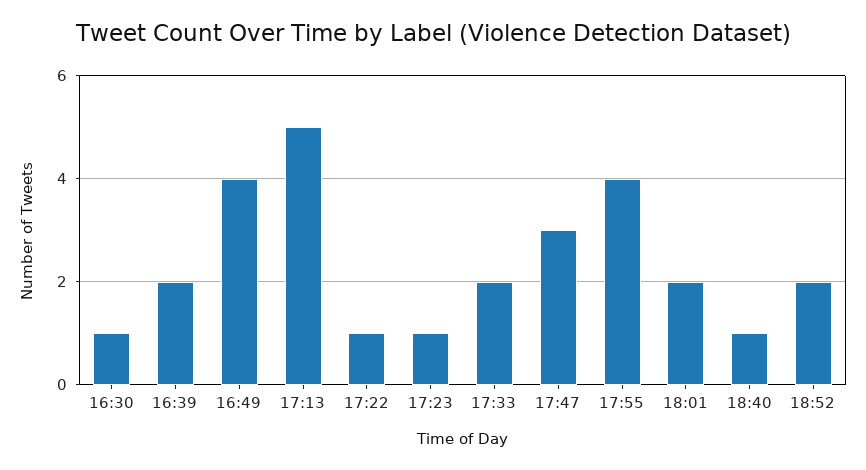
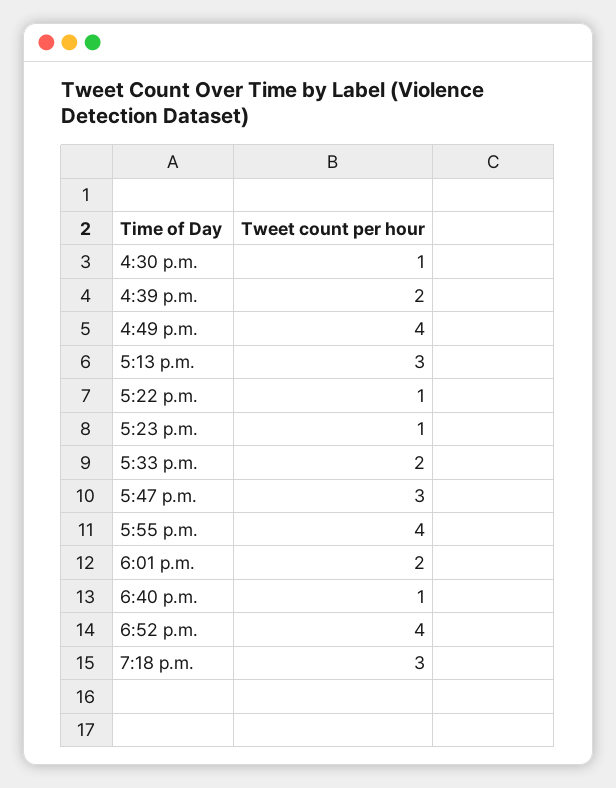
17:13: 5 -> 3
18:52: 2 -> 4
7:18 p.m.: none -> 3

